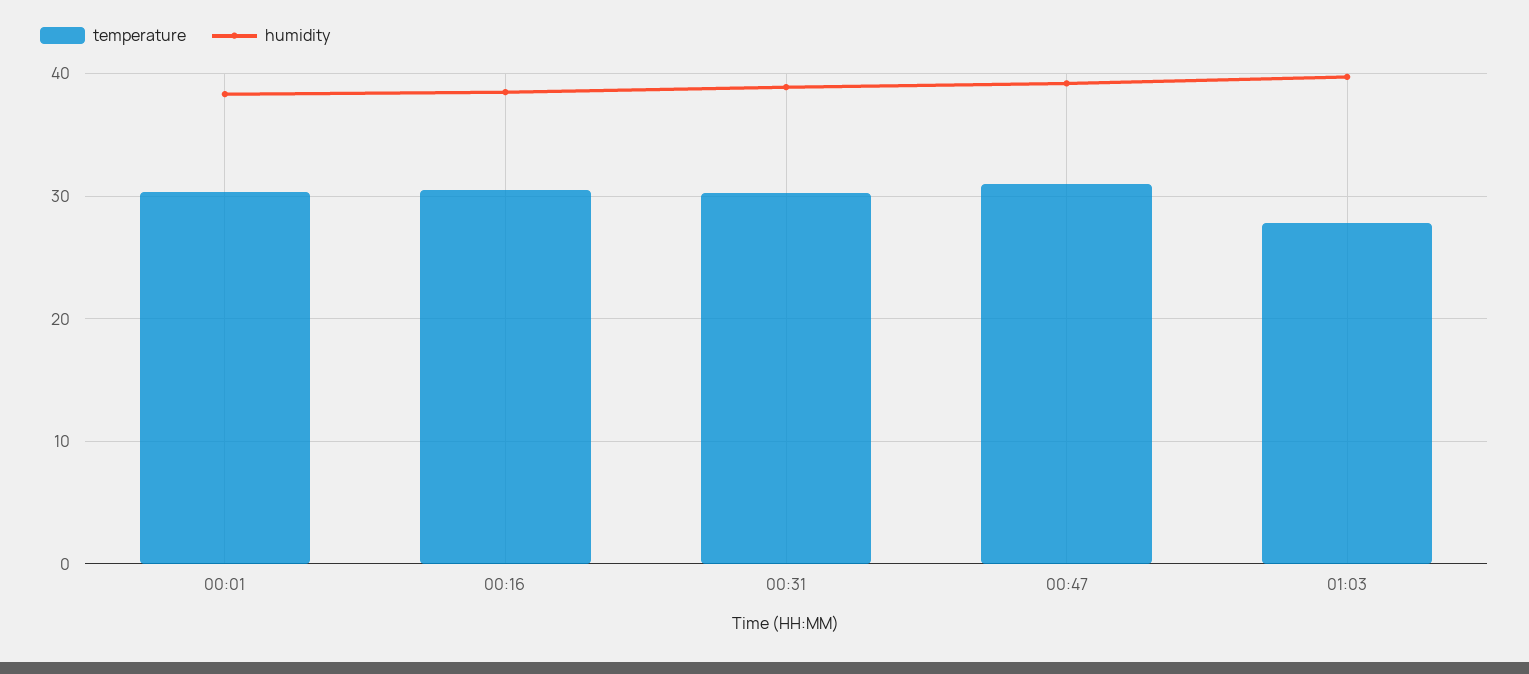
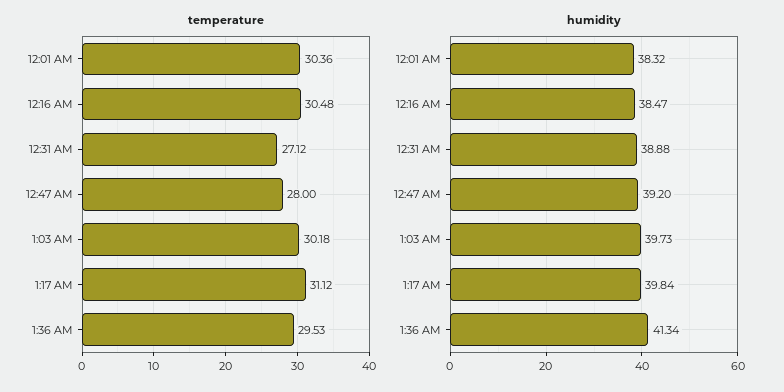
temperature, 00:31: 30 -> 27.12
temperature, 00:47: 31 -> 28
temperature, 01:03: 28 -> 30.18
temperature, 1:17 AM: none -> 31.12
temperature, 1:36 AM: none -> 29.53
humidity, 1:17 AM: none -> 39.84
humidity, 1:36 AM: none -> 41.34

